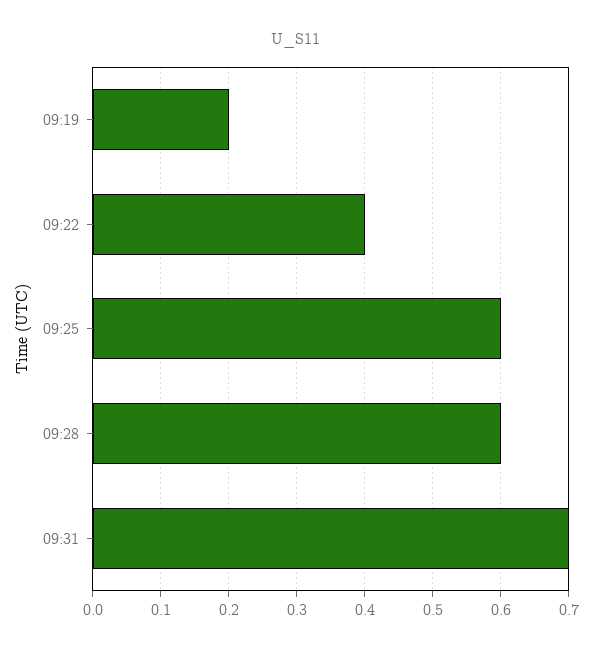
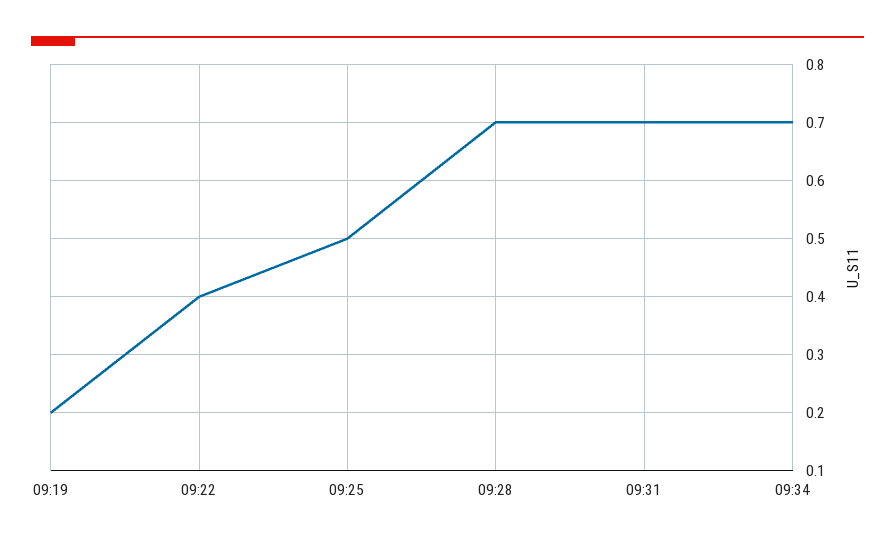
09:25: 0.6 -> 0.5
09:28: 0.6 -> 0.7
09:34: none -> 0.7

